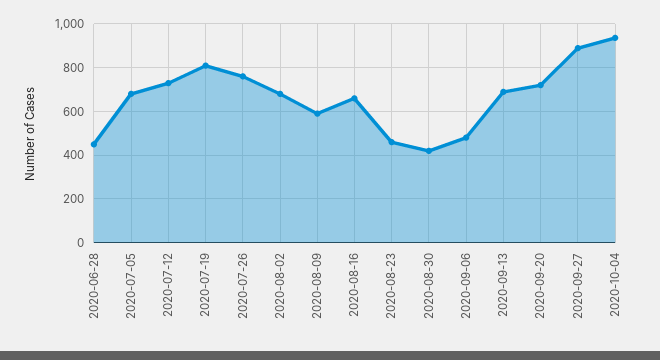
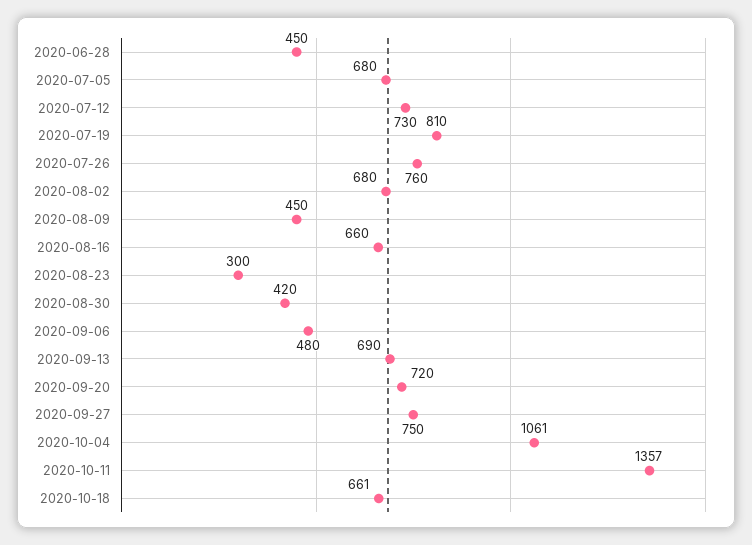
2020-08-09: 600 -> 450
2020-08-23: 450 -> 300
2020-09-27: 900 -> 750
2020-10-04: 950 -> 1061
2020-10-11: none -> 1357
2020-10-18: none -> 661

